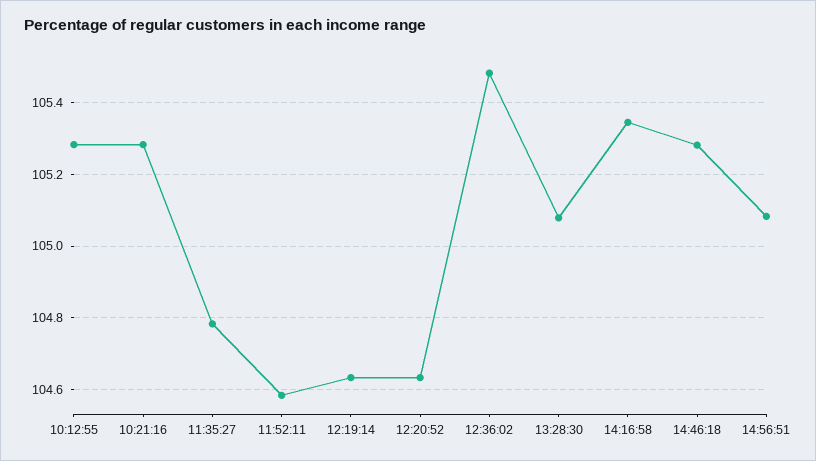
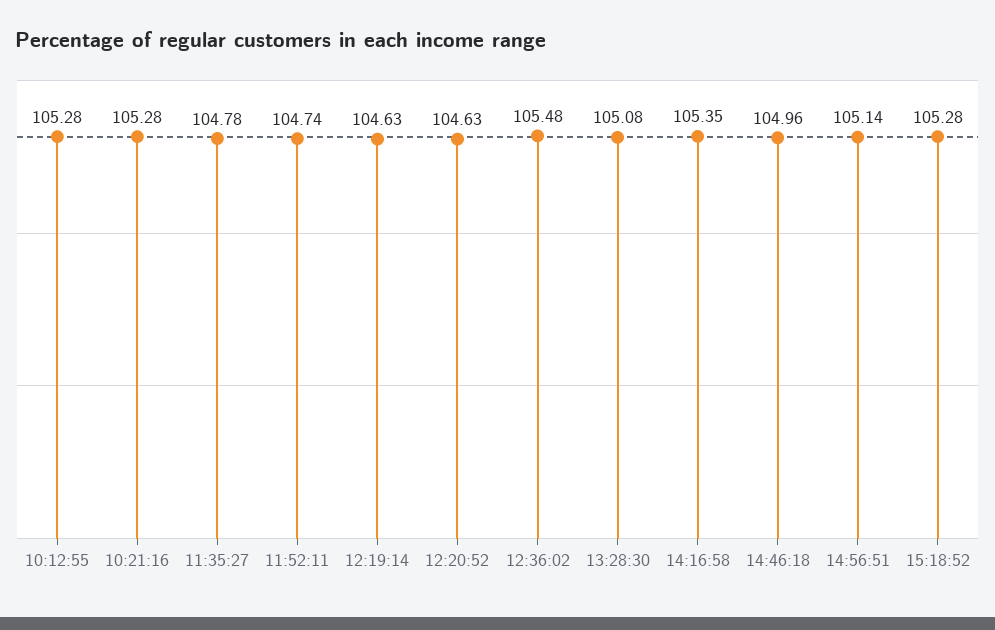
11:52:11: 104.58 -> 104.74
14:46:18: 105.28 -> 104.96
14:56:51: 105.08 -> 105.14
15:18:52: none -> 105.28

